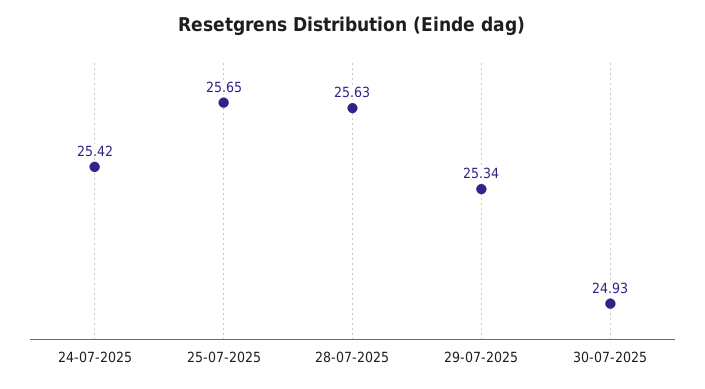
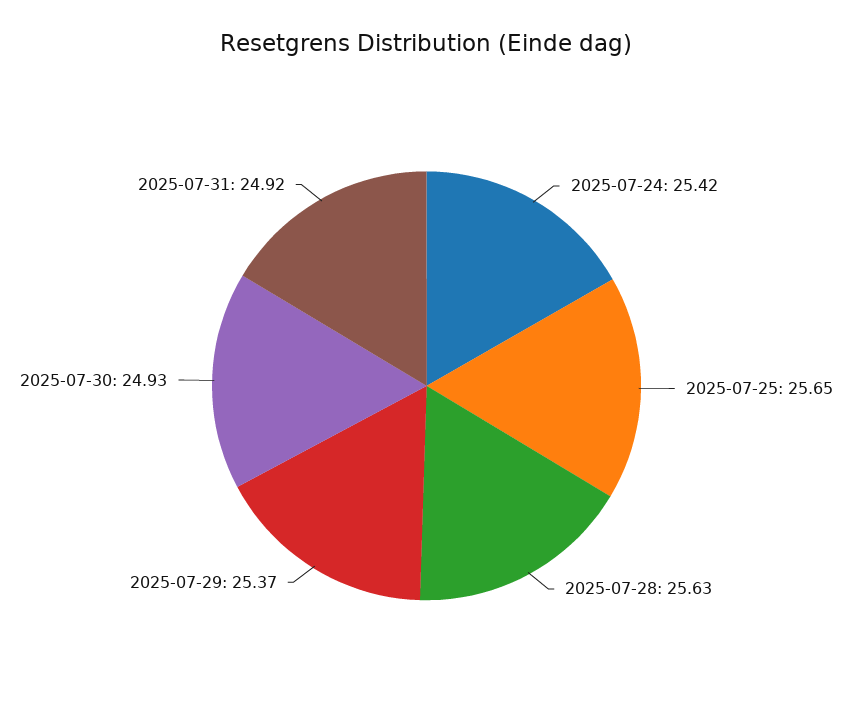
29-07-2025: 25.34 -> 25.37
2025-07-31: none -> 24.92

